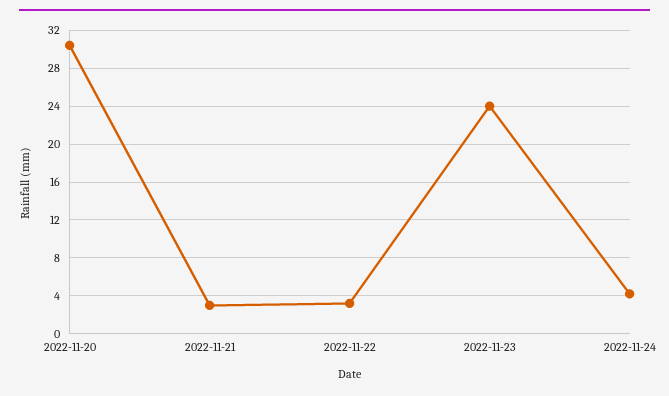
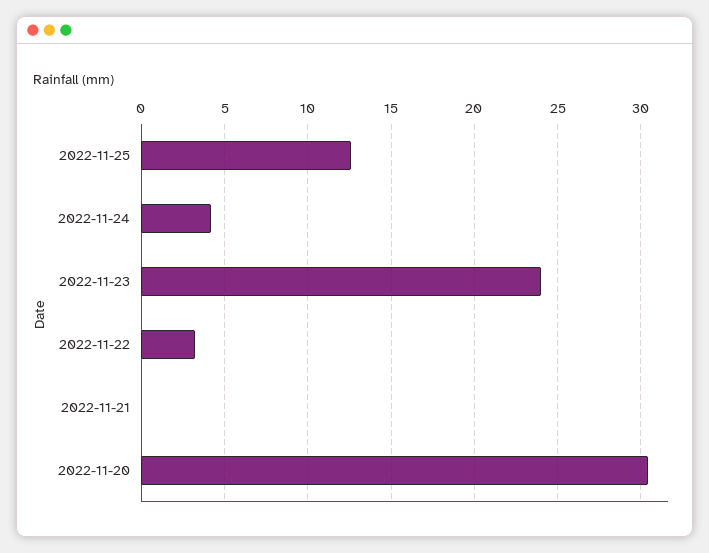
2022-11-21: 3 -> 0
2022-11-25: none -> 12.5

